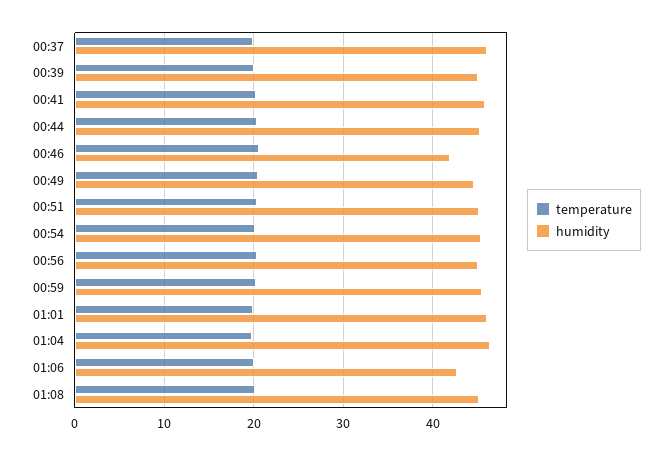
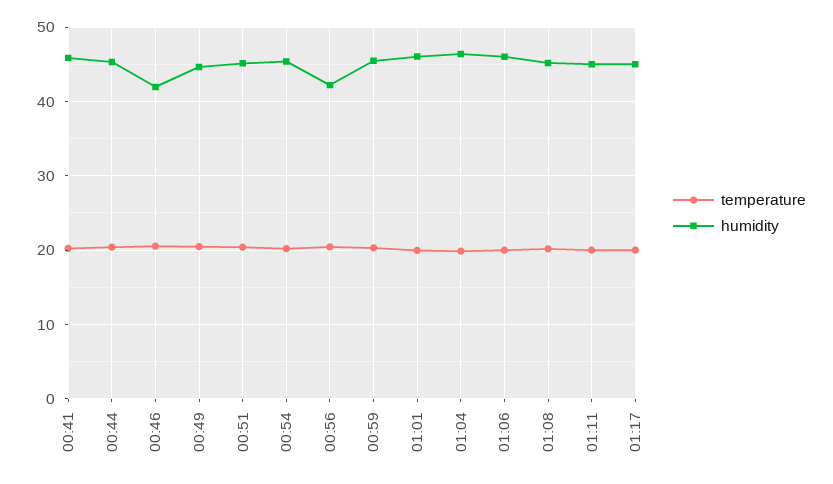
temperature, 00:37: 20 -> none
humidity, 00:37: 46 -> none
temperature, 00:39: 20 -> none
humidity, 00:39: 45 -> none
humidity, 00:56: 45 -> 42
humidity, 01:06: 43 -> 46
temperature, 01:11: none -> 20
humidity, 01:11: none -> 45
temperature, 01:17: none -> 20
humidity, 01:17: none -> 45

